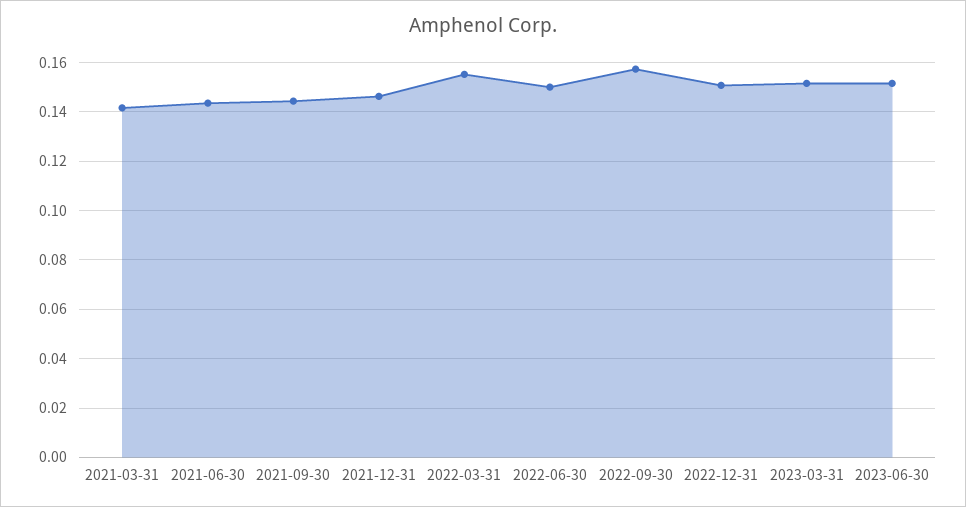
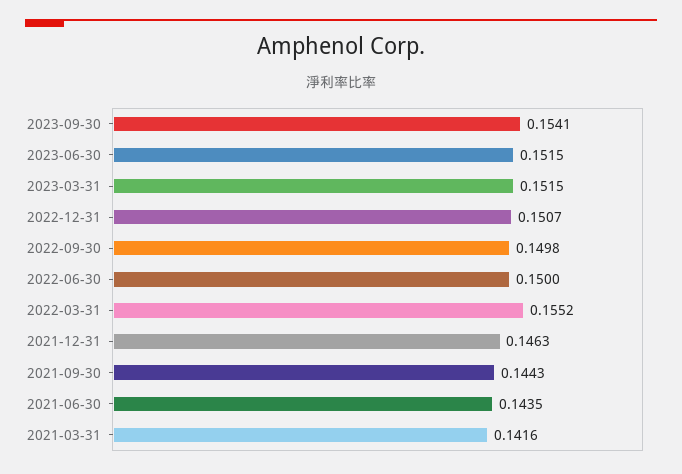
2022-09-30: 0.1575 -> 0.1498
2023-09-30: none -> 0.1541

